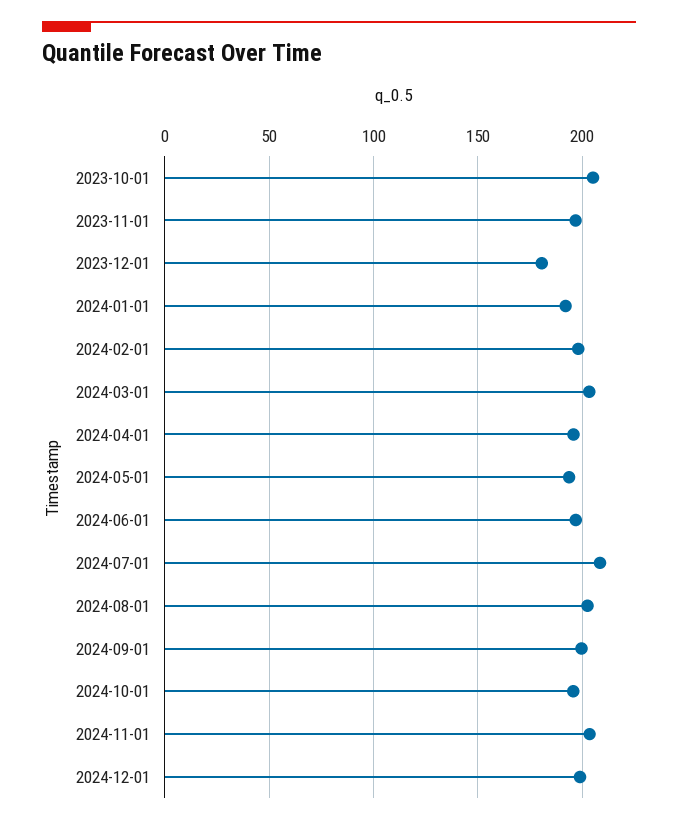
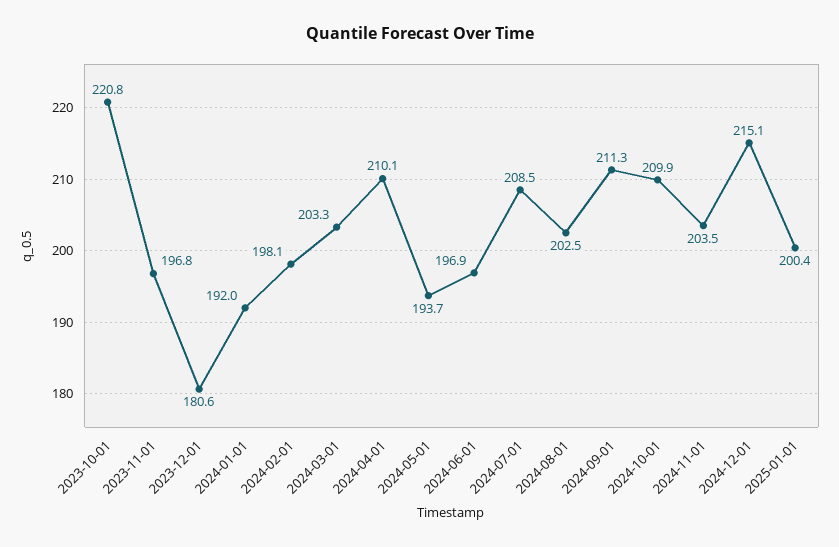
2023-10-01: 205 -> 220.8
2024-04-01: 195 -> 210.1
2024-09-01: 200 -> 211.3
2024-10-01: 195 -> 209.9
2024-12-01: 200 -> 215.1
2025-01-01: none -> 200.4

